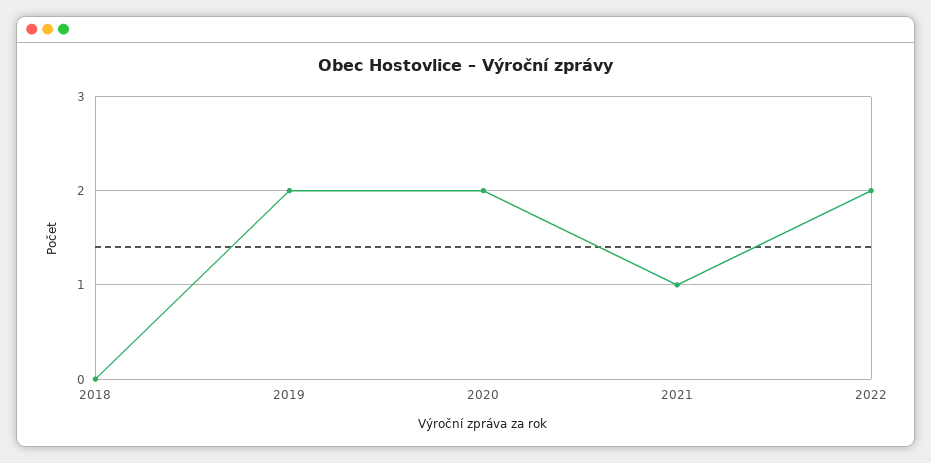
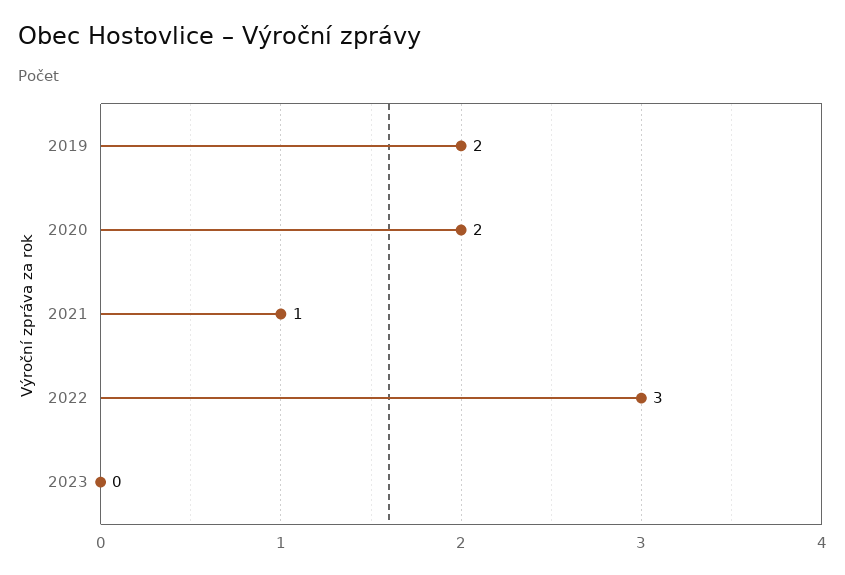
2018: 0 -> none
2022: 2 -> 3
2023: none -> 0

